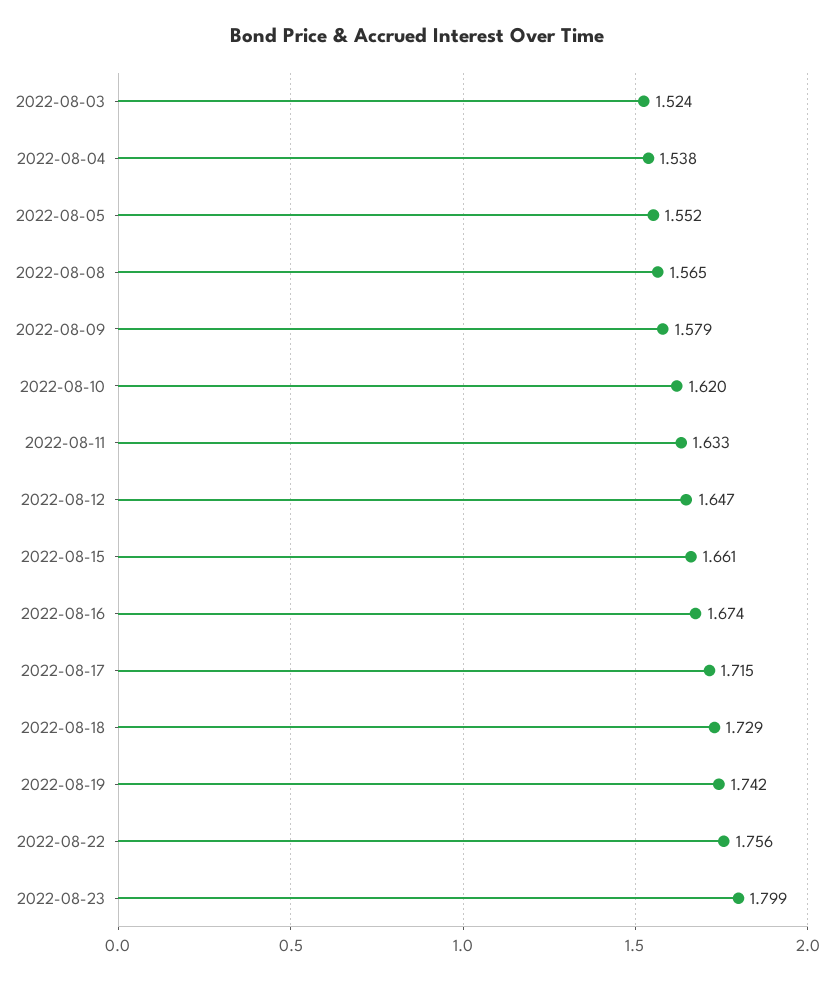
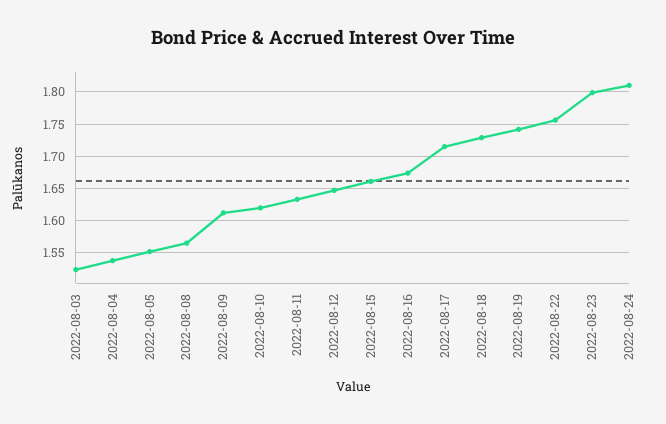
2022-08-09: 1.579 -> 1.61
2022-08-24: none -> 1.81

